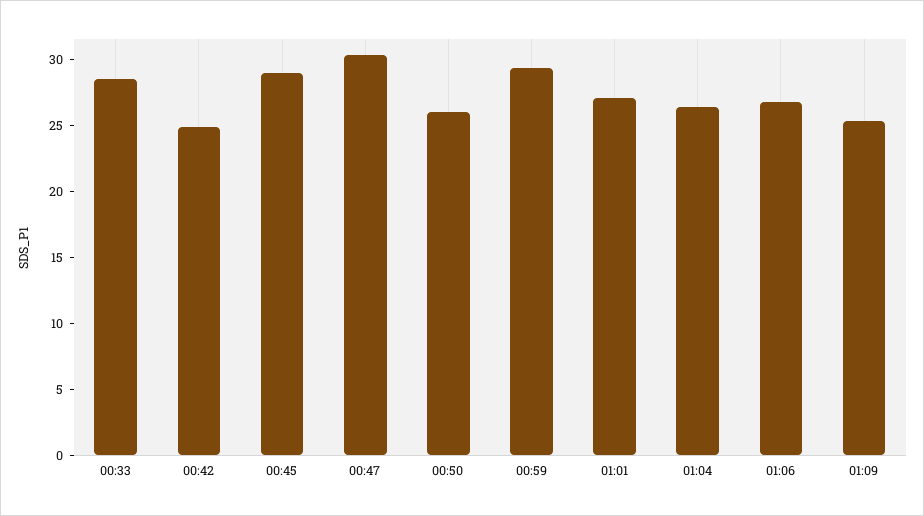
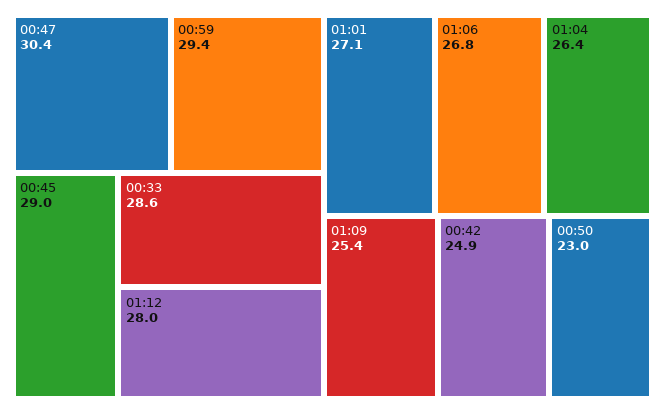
00:50: 26 -> 23
01:12: none -> 28

